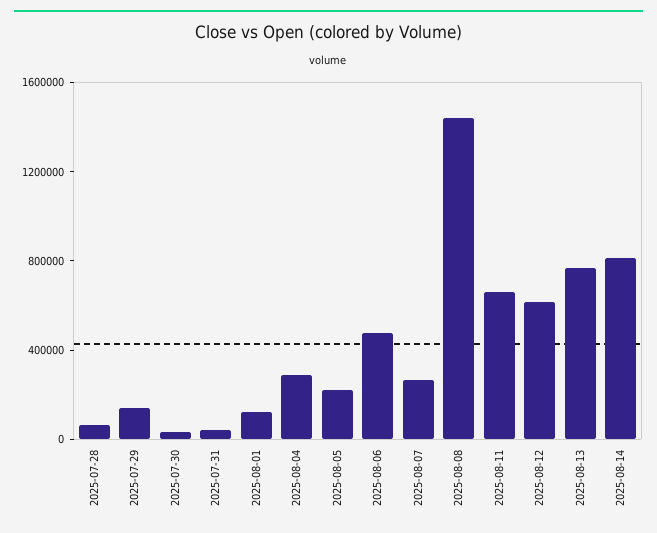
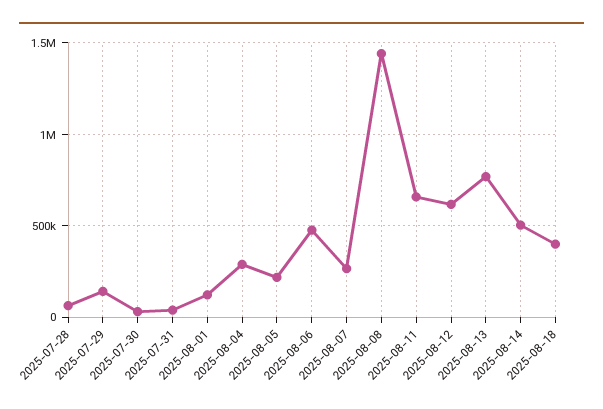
2025-08-14: 800000 -> 500000
2025-08-18: none -> 400000

